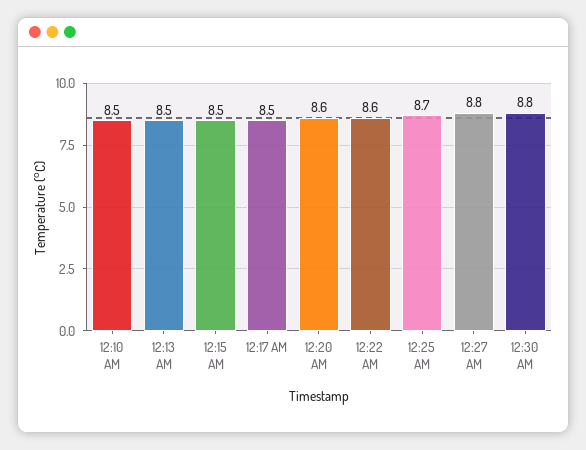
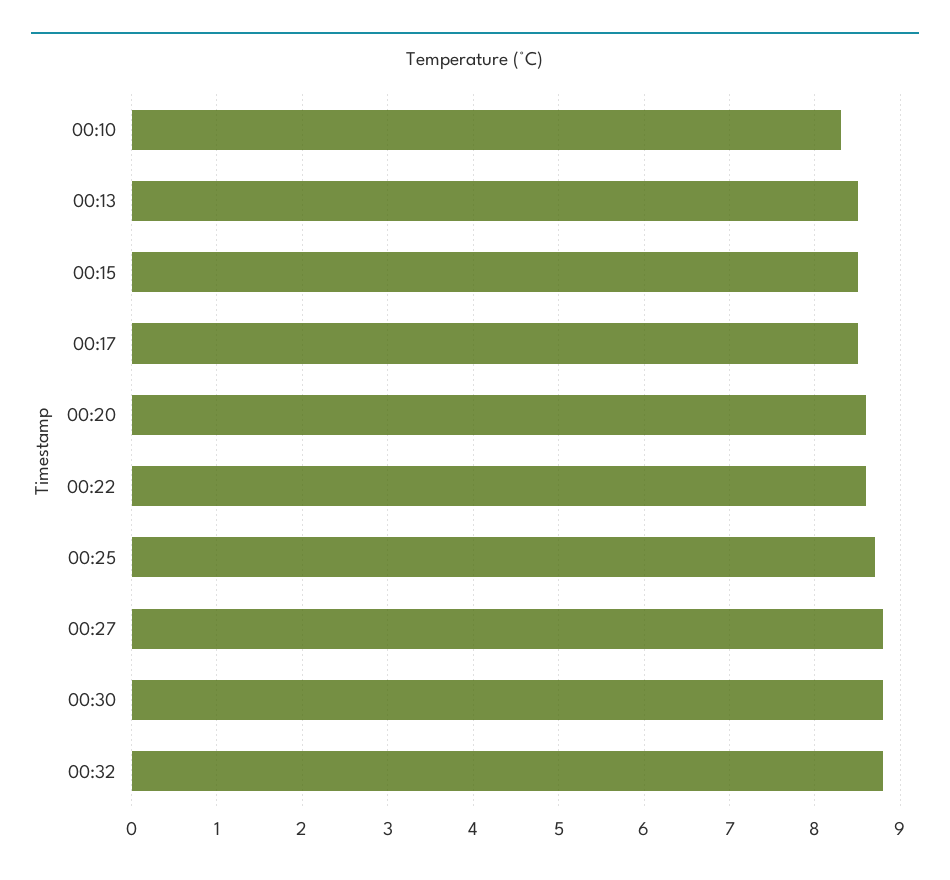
12:10 AM: 8.5 -> 8.3
00:32: none -> 8.8

